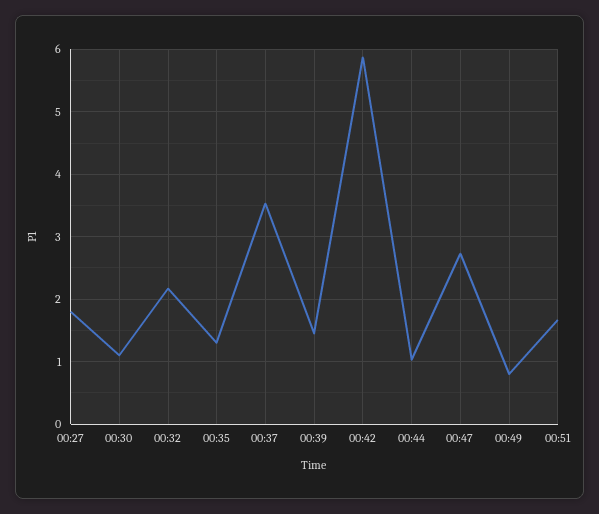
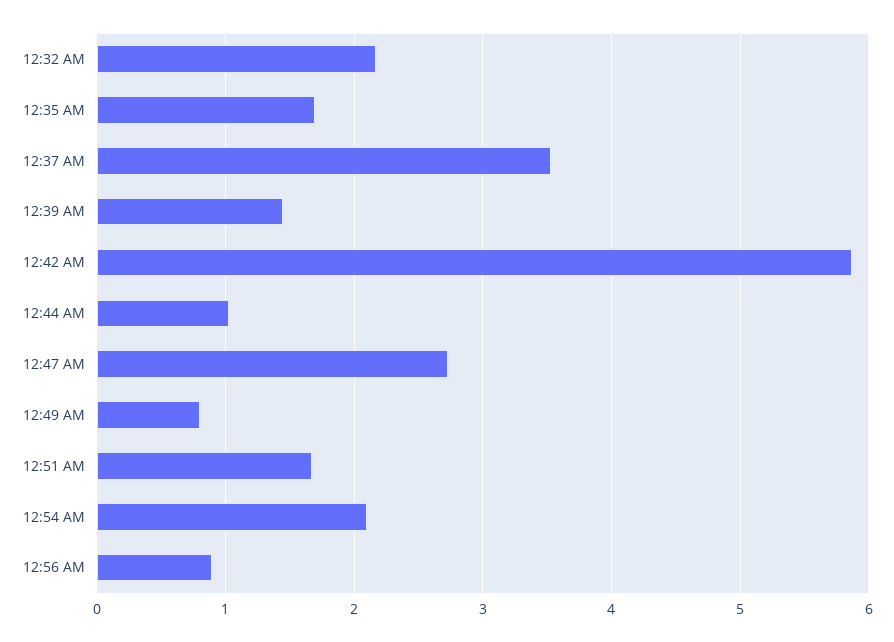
00:27: 1.8 -> none
00:30: 1.1 -> none
00:35: 1.3 -> 1.7
12:54 AM: none -> 2.1
12:56 AM: none -> 0.9

